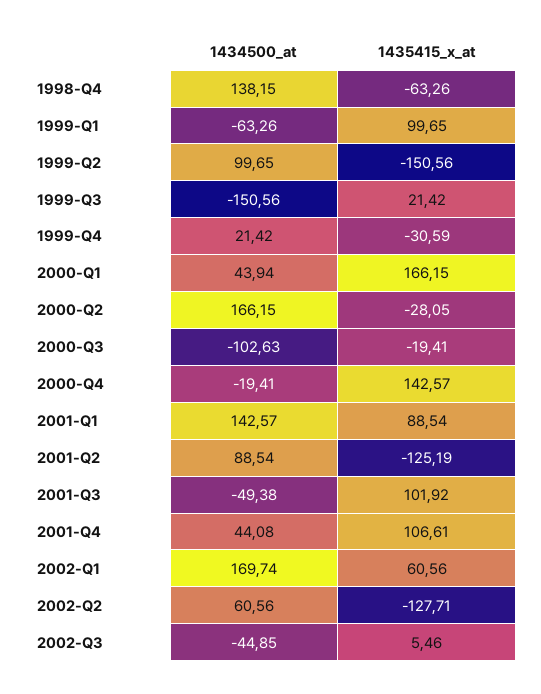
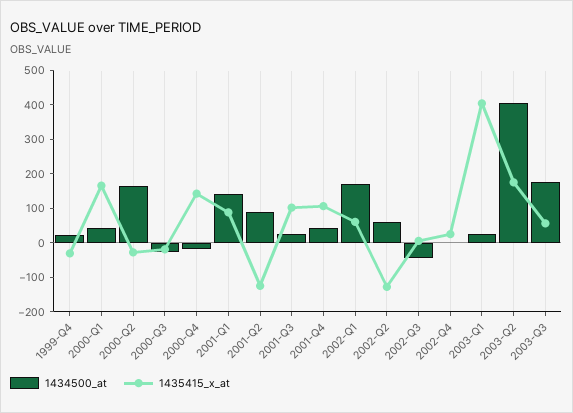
1434500_at, 1998-Q4: 138.15 -> none
1435415_x_at, 1998-Q4: -63.26 -> none
1434500_at, 1999-Q1: -63.26 -> none
1435415_x_at, 1999-Q1: 99.65 -> none
1434500_at, 1999-Q2: 99.65 -> none
1435415_x_at, 1999-Q2: -150.56 -> none
1434500_at, 1999-Q3: -150.56 -> none
1435415_x_at, 1999-Q3: 21.42 -> none
1434500_at, 2000-Q3: -102.63 -> -25
1434500_at, 2001-Q3: -49.38 -> 25
1434500_at, 2002-Q4: none -> 0
1435415_x_at, 2002-Q4: none -> 25
1434500_at, 2003-Q1: none -> 25
1435415_x_at, 2003-Q1: none -> 400
1434500_at, 2003-Q2: none -> 400
1435415_x_at, 2003-Q2: none -> 175
1434500_at, 2003-Q3: none -> 175
1435415_x_at, 2003-Q3: none -> 50

